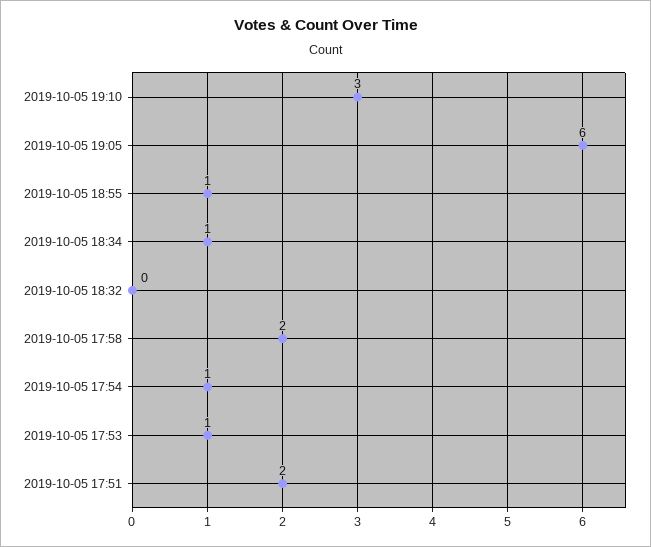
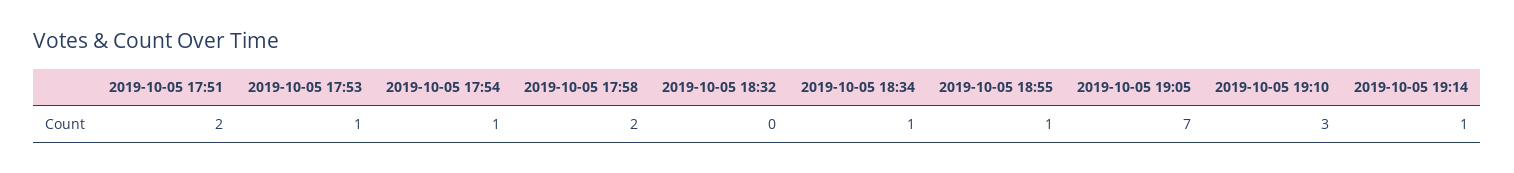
2019-10-05 19:05: 6 -> 7
2019-10-05 19:14: none -> 1

